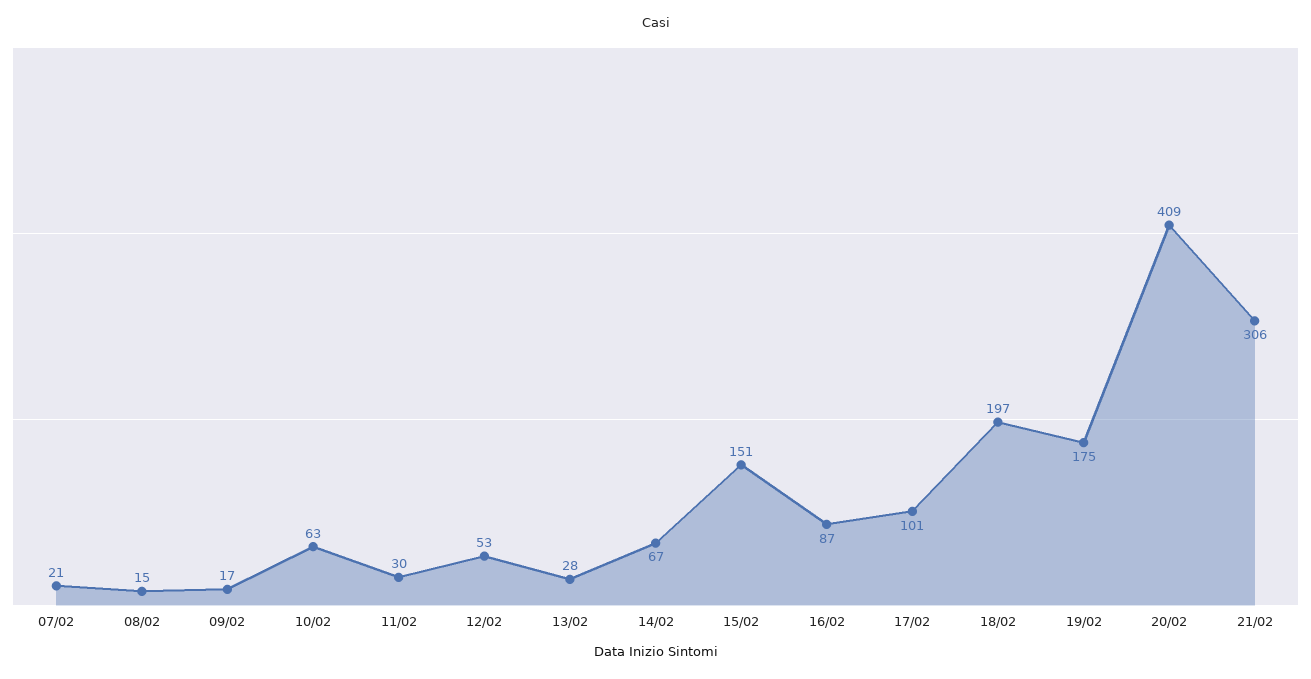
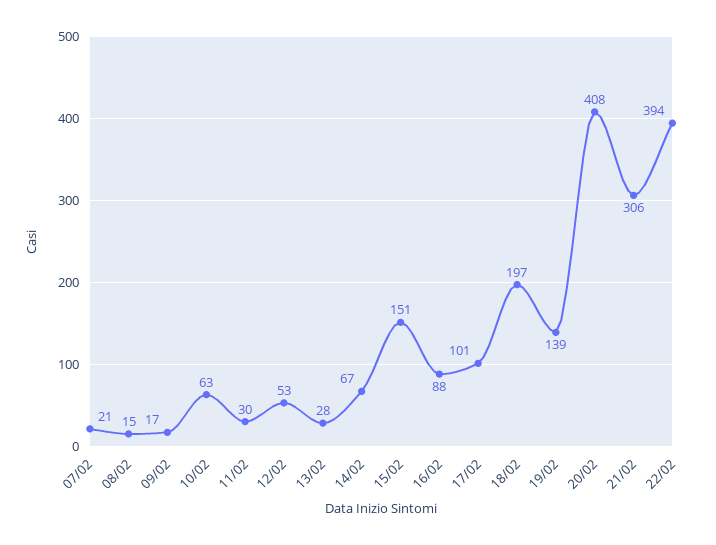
16/02: 87 -> 88
19/02: 175 -> 139
20/02: 409 -> 408
22/02: none -> 394

